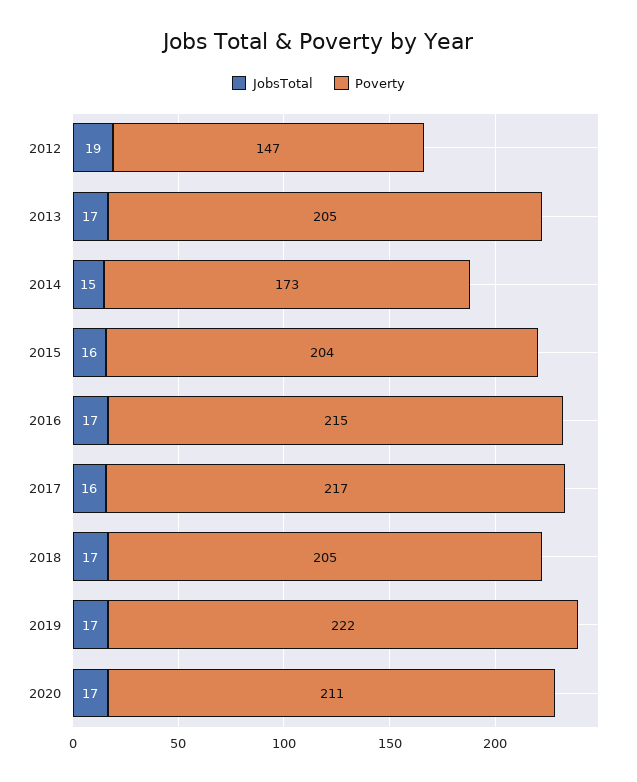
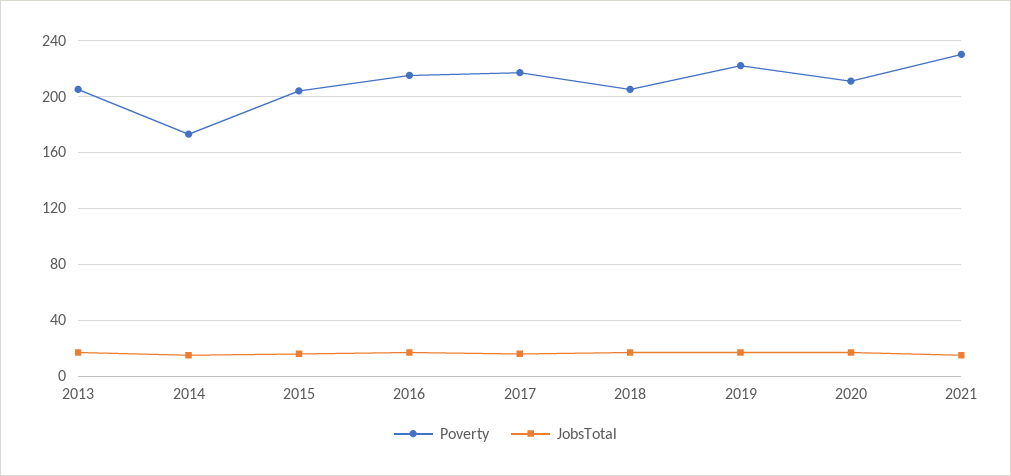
JobsTotal, 2012: 19 -> none
Poverty, 2012: 147 -> none
Poverty, 2021: none -> 230
JobsTotal, 2021: none -> 15

